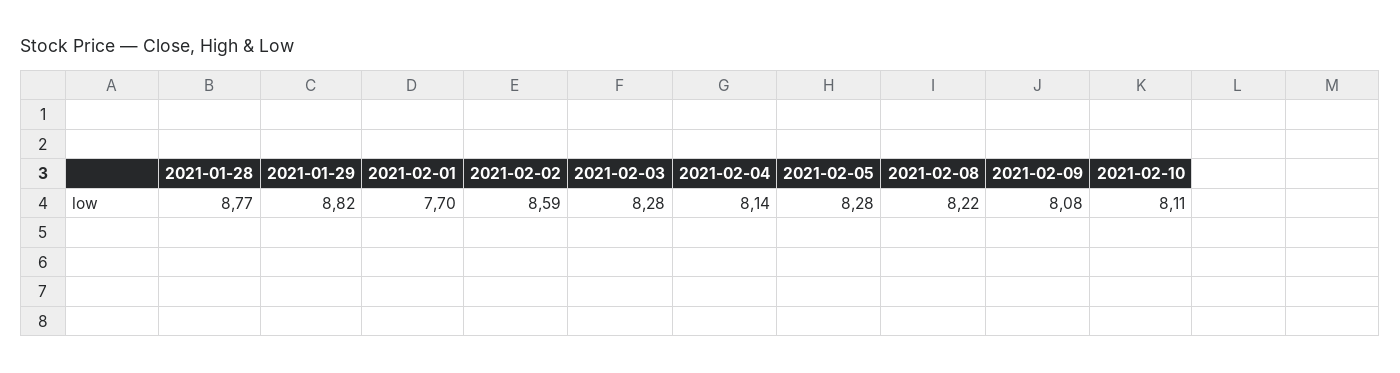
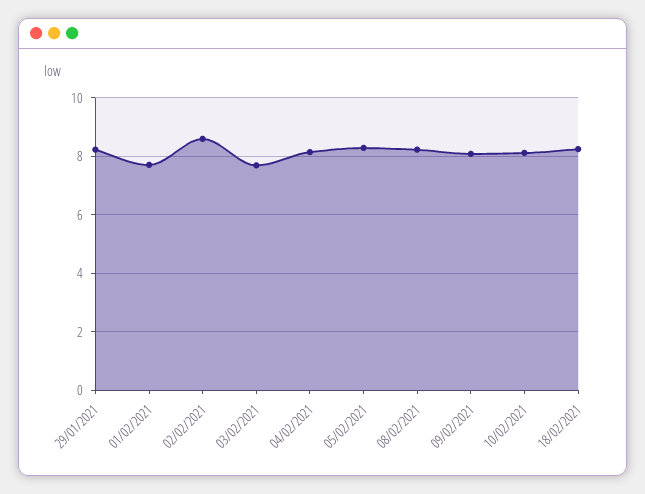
2021-01-28: 8.77 -> none
2021-01-29: 8.82 -> 8.25
2021-02-03: 8.28 -> 7.75
18/02/2021: none -> 8.25

